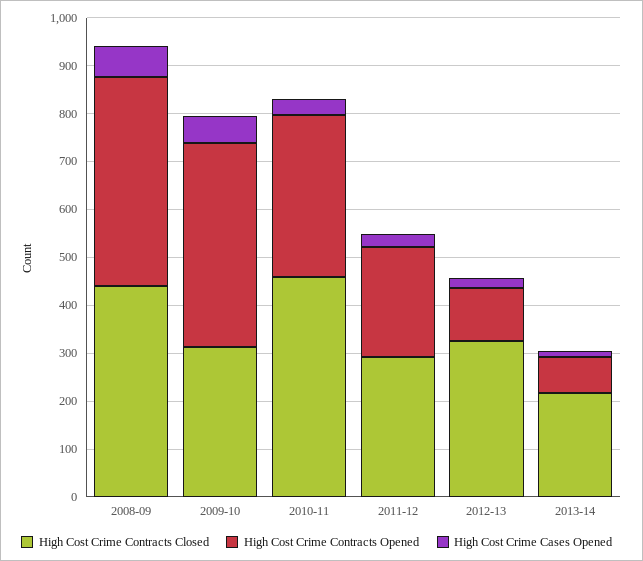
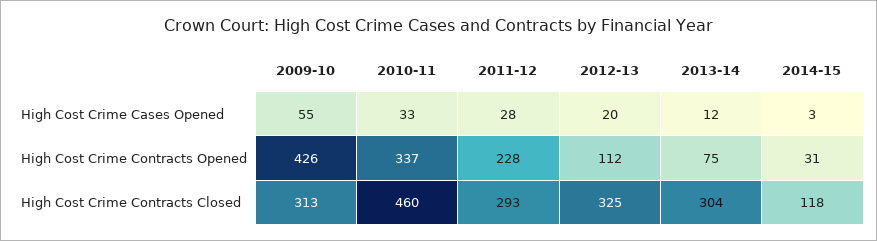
High Cost Crime Contracts Closed, 2008-09: 440 -> none
High Cost Crime Contracts Opened, 2008-09: 440 -> none
High Cost Crime Cases Opened, 2008-09: 60 -> none
High Cost Crime Contracts Closed, 2013-14: 220 -> 304
High Cost Crime Cases Opened, 2014-15: none -> 3
High Cost Crime Contracts Opened, 2014-15: none -> 31
High Cost Crime Contracts Closed, 2014-15: none -> 118

